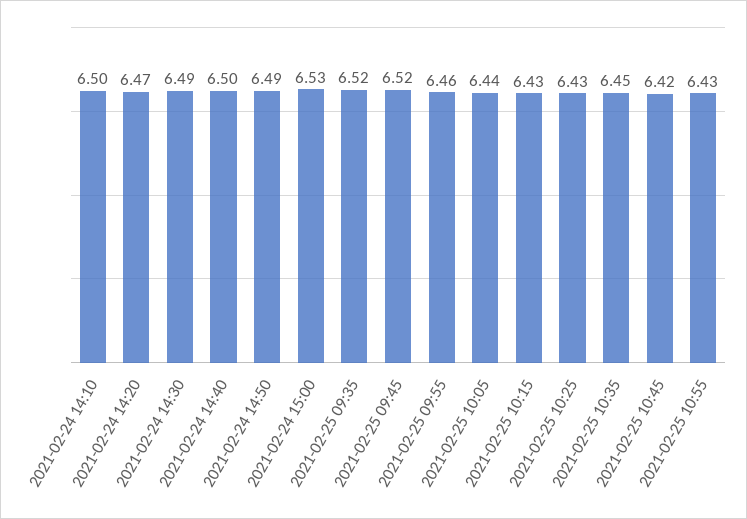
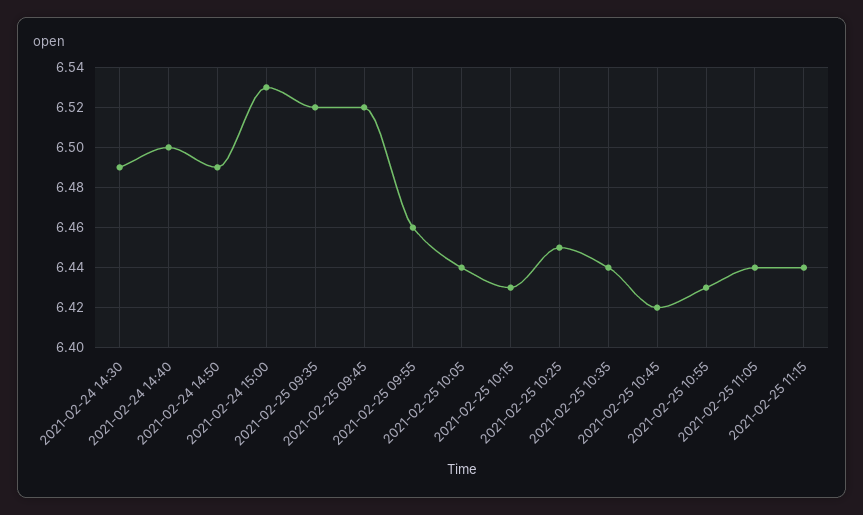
2021-02-24 14:10: 6.5 -> none
2021-02-24 14:20: 6.47 -> none
2021-02-25 10:25: 6.43 -> 6.45
2021-02-25 10:35: 6.45 -> 6.44
2021-02-25 11:05: none -> 6.44
2021-02-25 11:15: none -> 6.44

